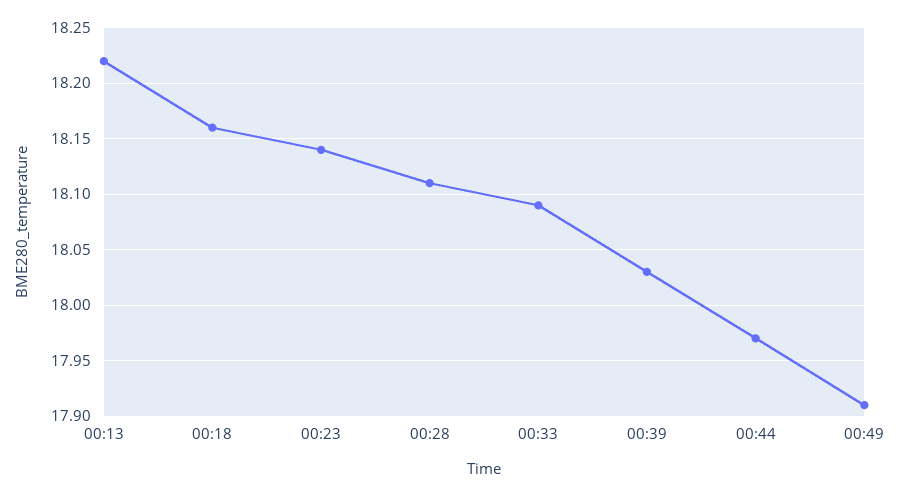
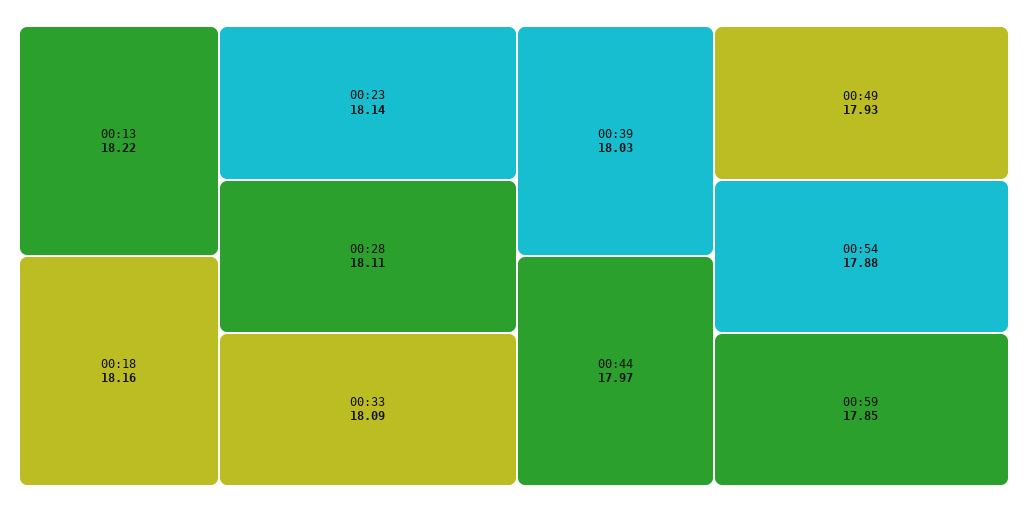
00:49: 17.91 -> 17.93
00:54: none -> 17.88
00:59: none -> 17.85

